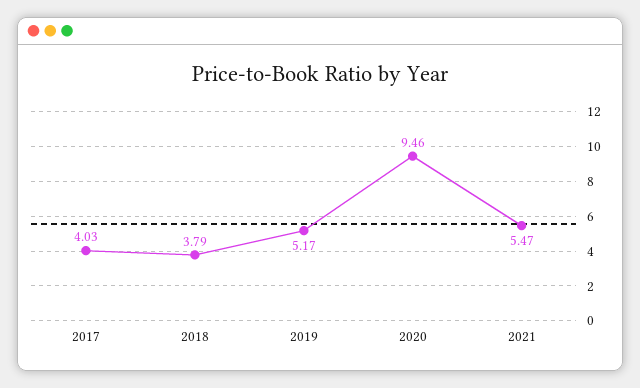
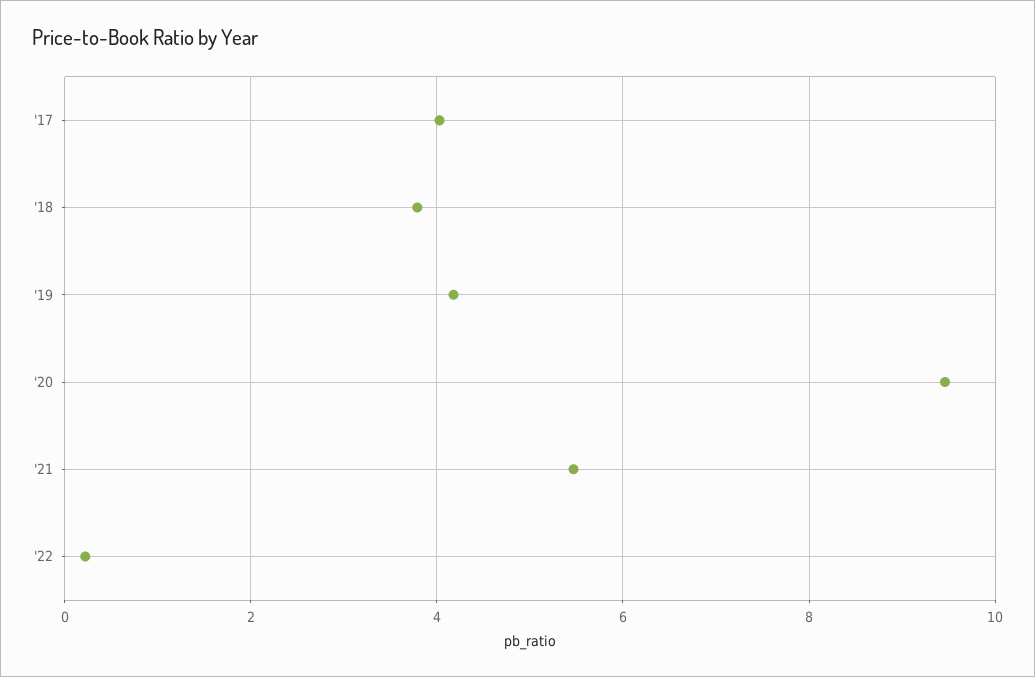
2019: 5.17 -> 4.2
'22: none -> 0.2

